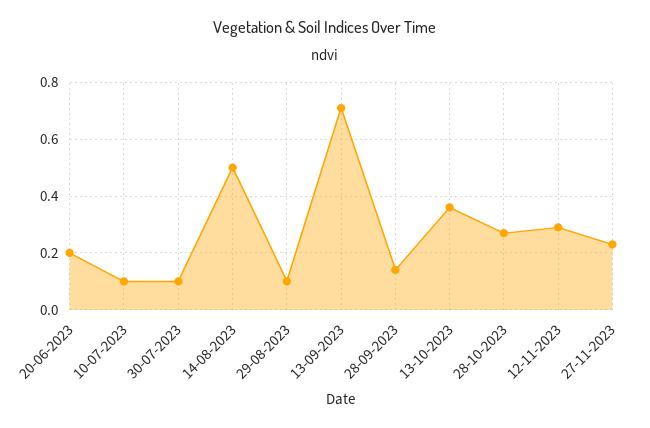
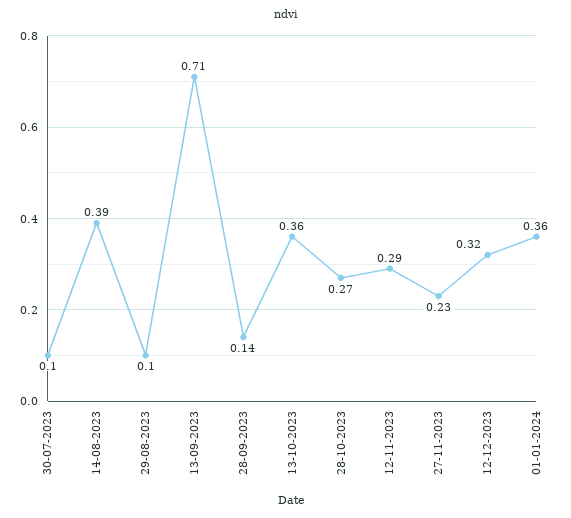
20-06-2023: 0.2 -> none
10-07-2023: 0.1 -> none
14-08-2023: 0.5 -> 0.39
12-12-2023: none -> 0.32
01-01-2024: none -> 0.36

